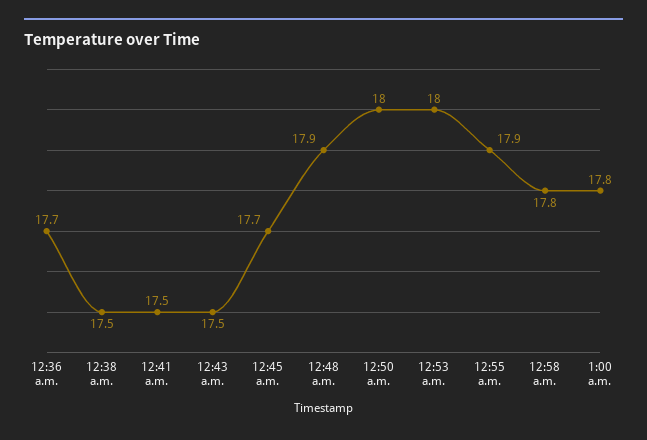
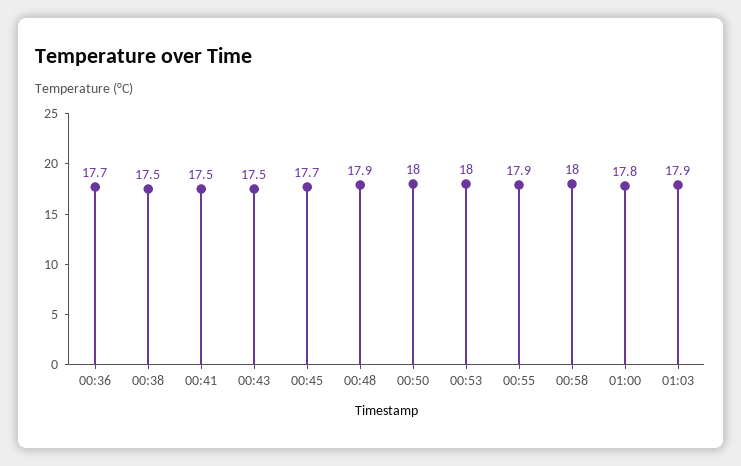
12:58 a.m.: 17.8 -> 18
01:03: none -> 17.9

